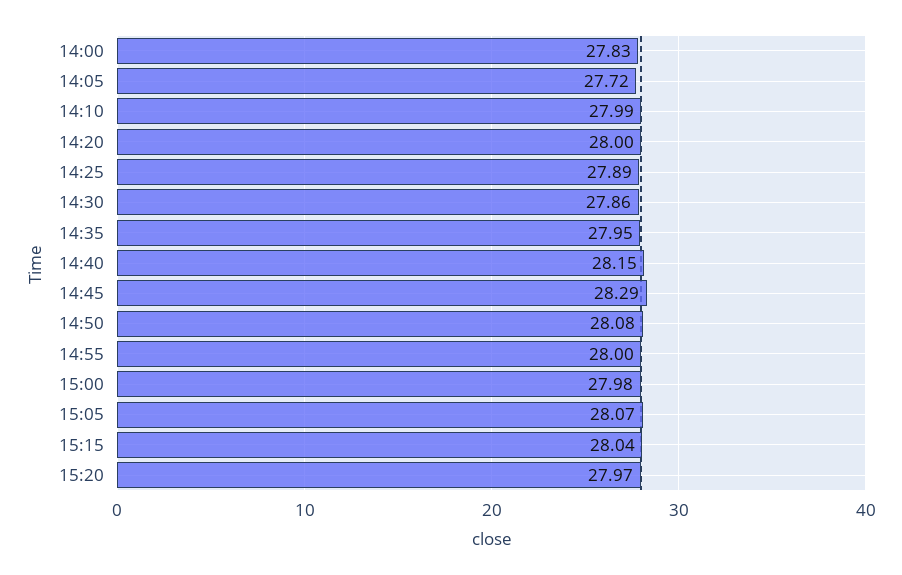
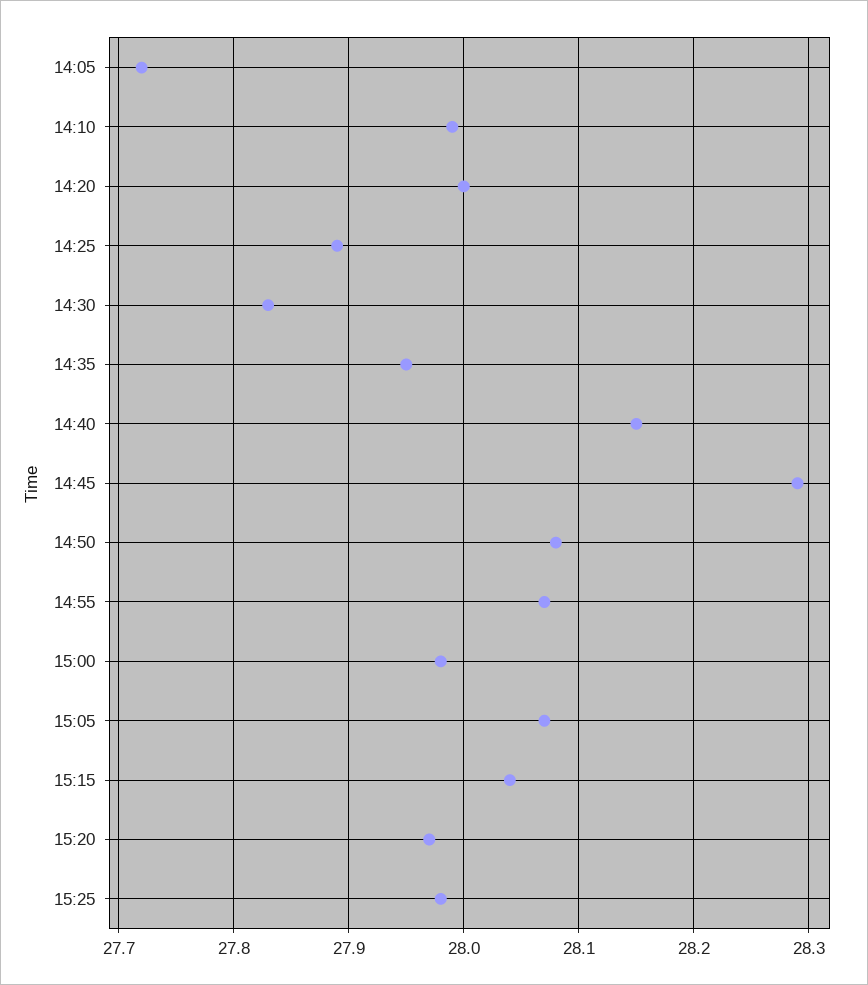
14:00: 27.83 -> none
14:30: 27.86 -> 27.83
14:55: 28 -> 28.07
15:25: none -> 27.98

